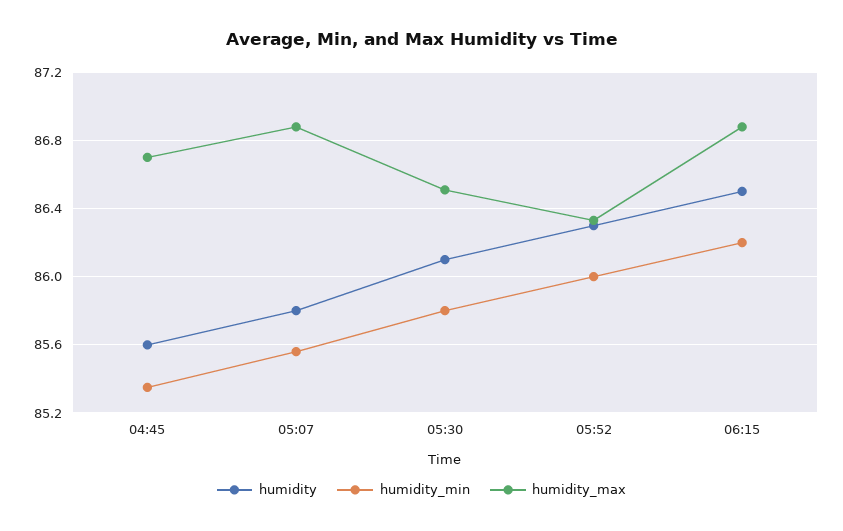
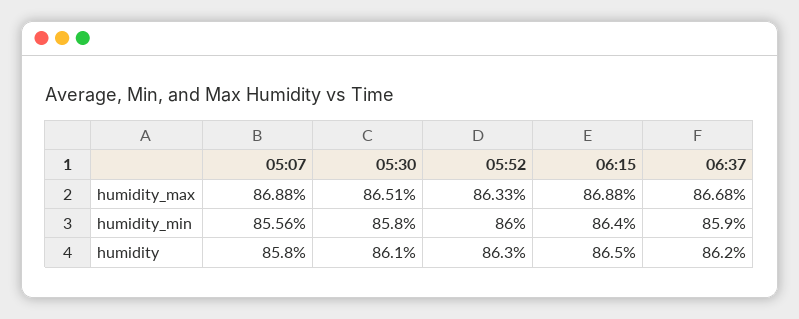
humidity, 04:45: 85.6 -> none
humidity_min, 04:45: 85.35 -> none
humidity_max, 04:45: 86.7 -> none
humidity_min, 06:15: 86.2 -> 86.4
humidity_max, 06:37: none -> 86.68
humidity_min, 06:37: none -> 85.9
humidity, 06:37: none -> 86.2

